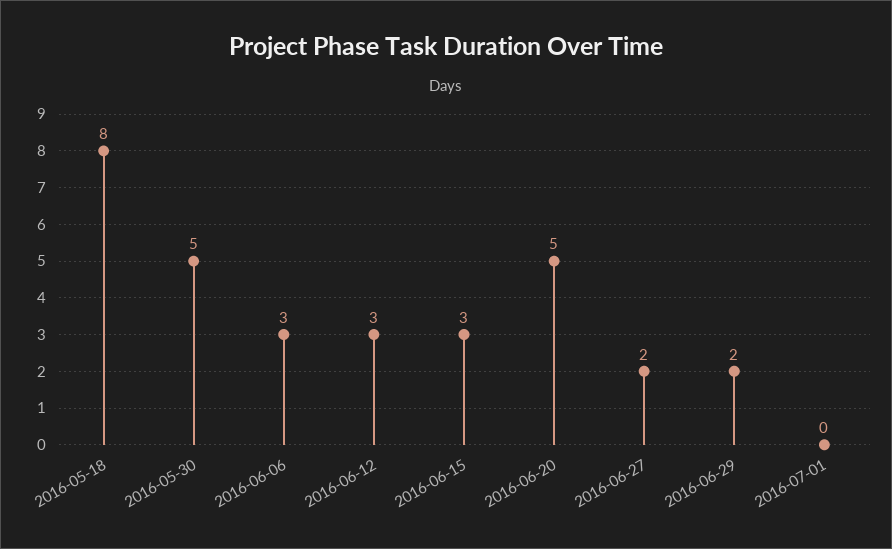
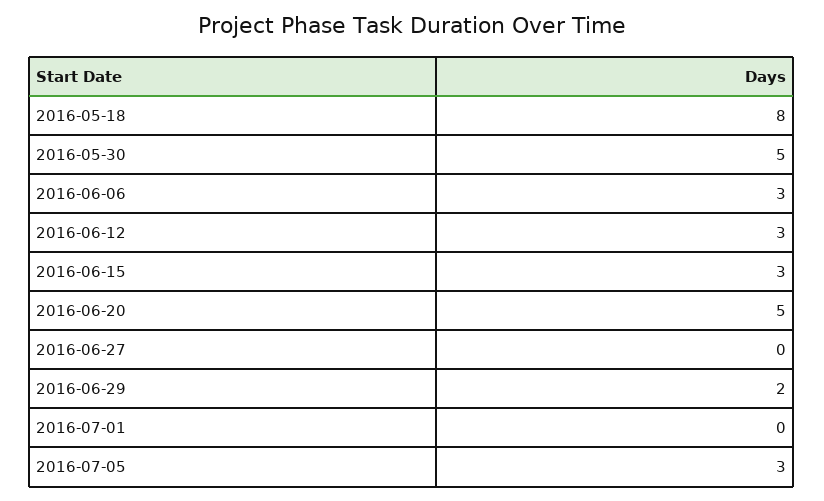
2016-06-27: 2 -> 0
2016-07-05: none -> 3

